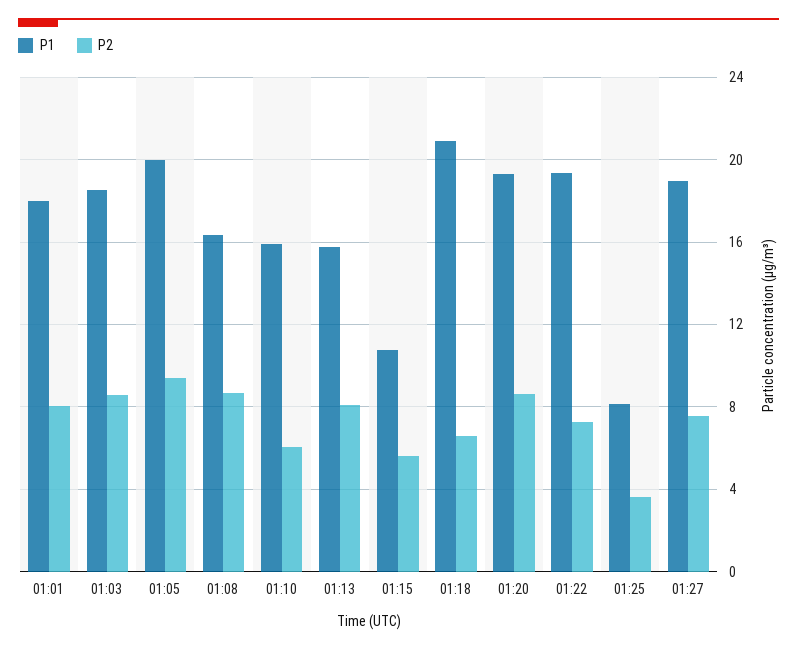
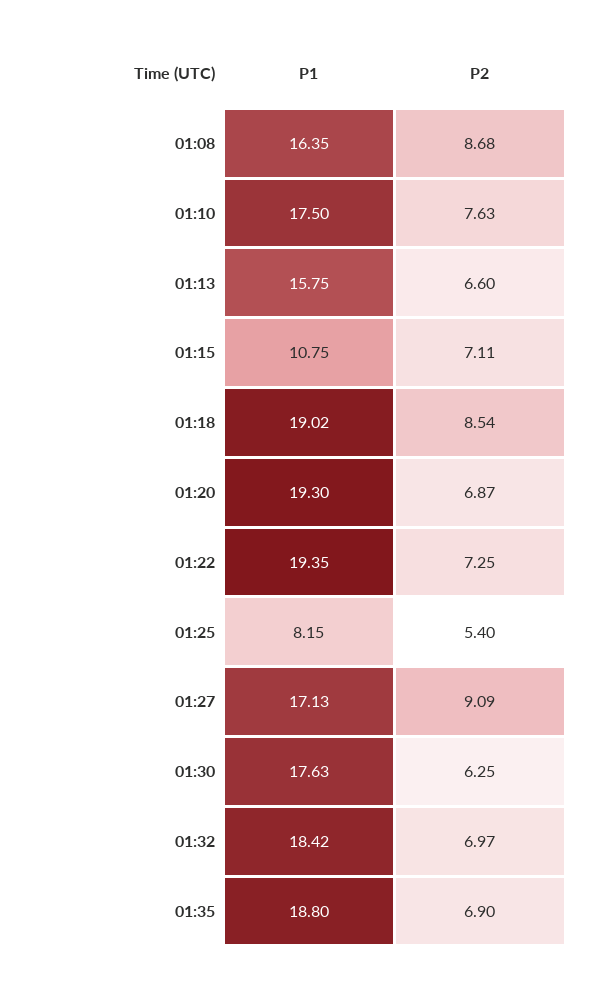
P1, 01:01: 18 -> none
P2, 01:01: 8 -> none
P1, 01:03: 18.5 -> none
P2, 01:03: 8.5 -> none
P1, 01:05: 20 -> none
P2, 01:05: 9.5 -> none
P1, 01:10: 16 -> 17.5
P2, 01:10: 6 -> 7.63
P2, 01:13: 8 -> 6.6
P2, 01:15: 5.5 -> 7.11
P1, 01:18: 21 -> 19.02
P2, 01:18: 6.5 -> 8.54
P2, 01:20: 8.5 -> 6.87
P2, 01:25: 3.5 -> 5.4
P1, 01:27: 19 -> 17.13
P2, 01:27: 7.5 -> 9.09
P1, 01:30: none -> 17.63
P2, 01:30: none -> 6.25
P1, 01:32: none -> 18.42
P2, 01:32: none -> 6.97
P1, 01:35: none -> 18.8
P2, 01:35: none -> 6.9

